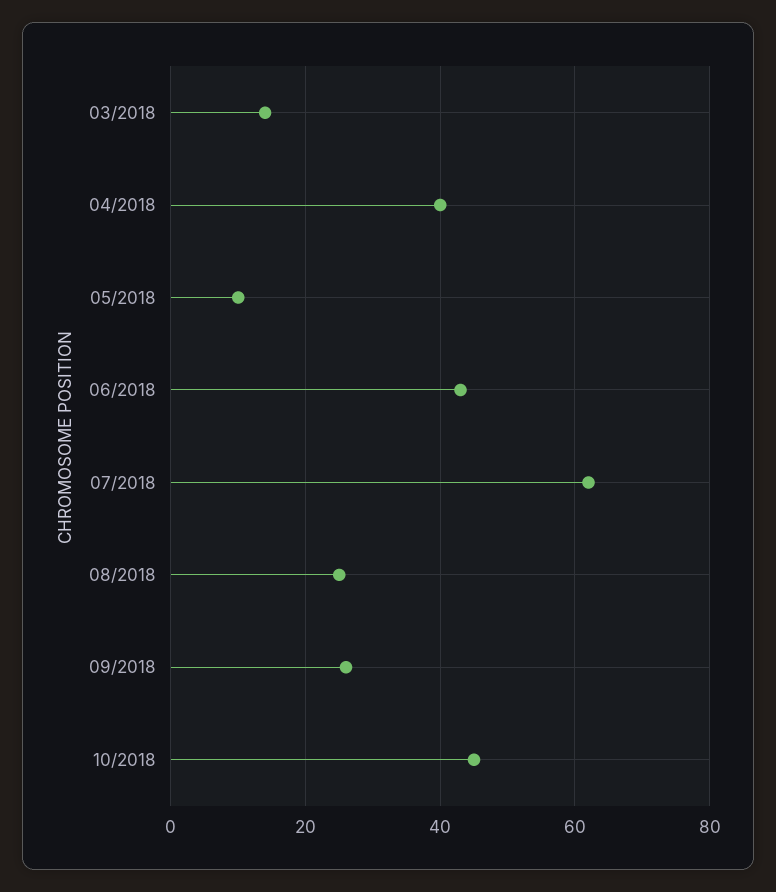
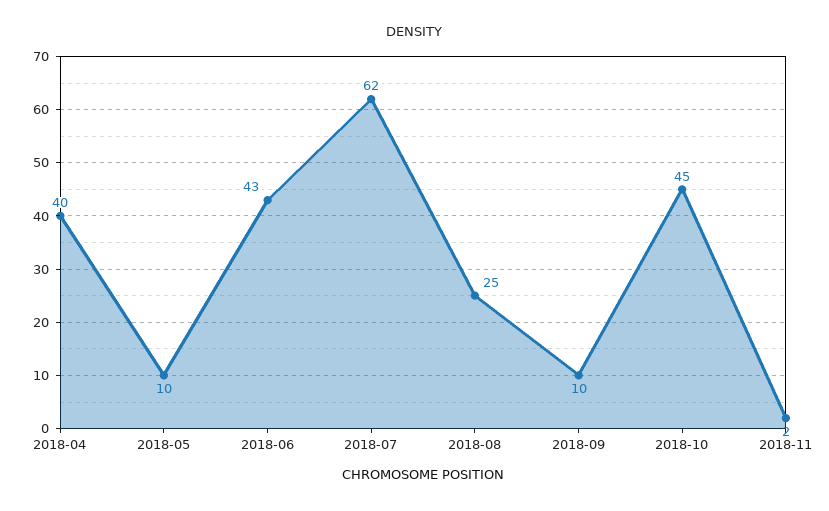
03/2018: 15 -> none
09/2018: 25 -> 10
2018-11: none -> 2

